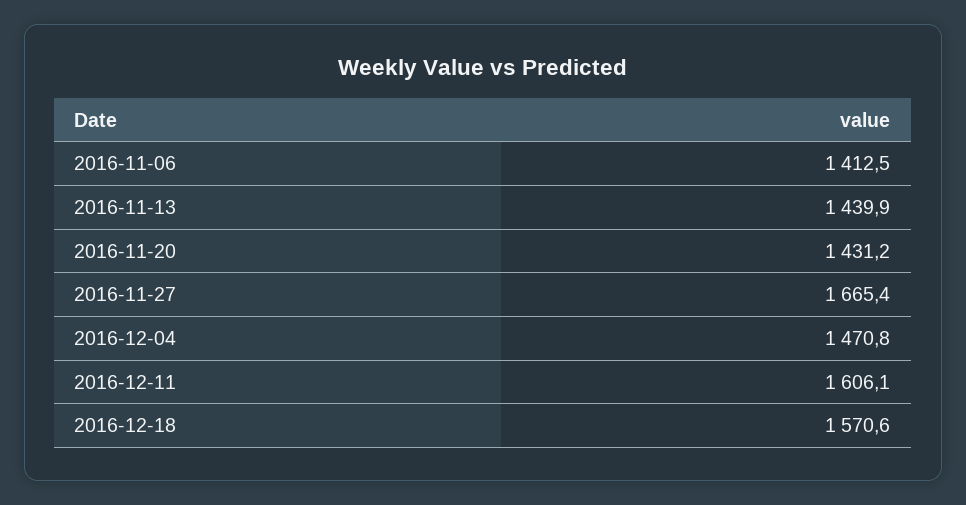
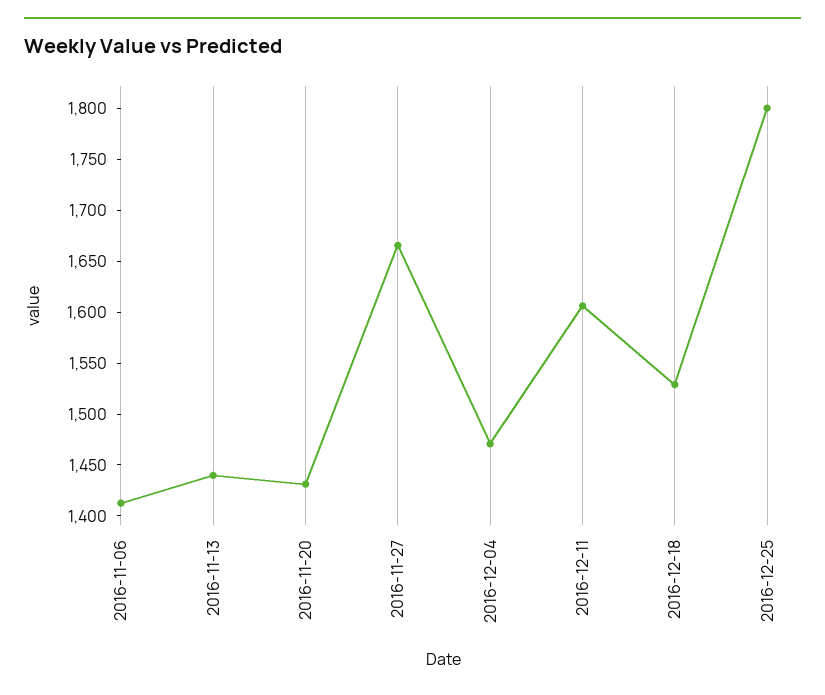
2016-12-18: 1570.6 -> 1530
2016-12-25: none -> 1800

